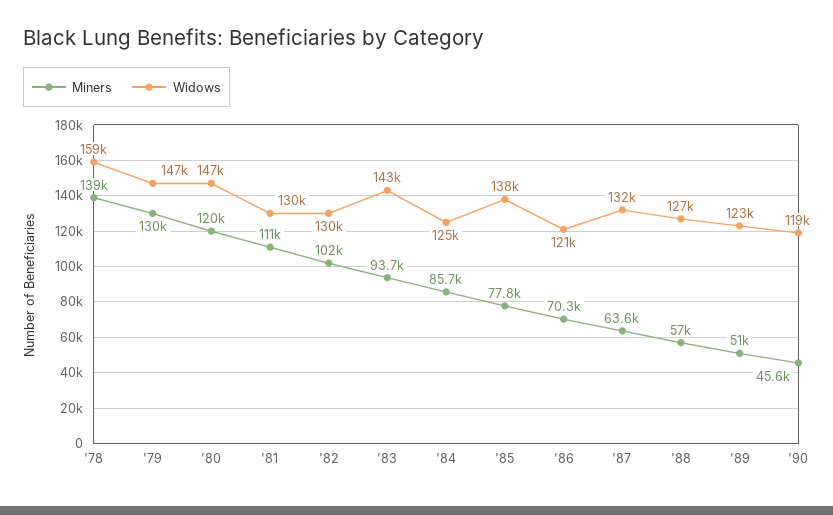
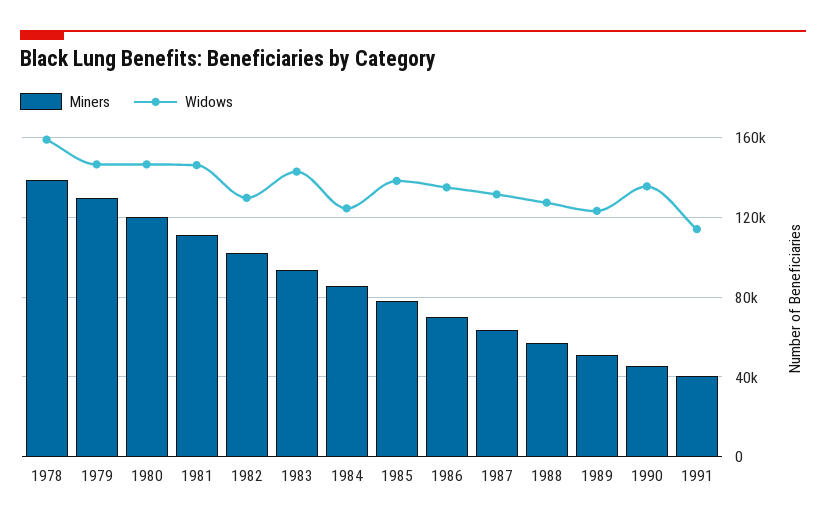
Widows, '81: 130000 -> 145000
Widows, '86: 121000 -> 135000
Widows, '90: 119000 -> 135000
Miners, 1991: none -> 40000
Widows, 1991: none -> 115000

